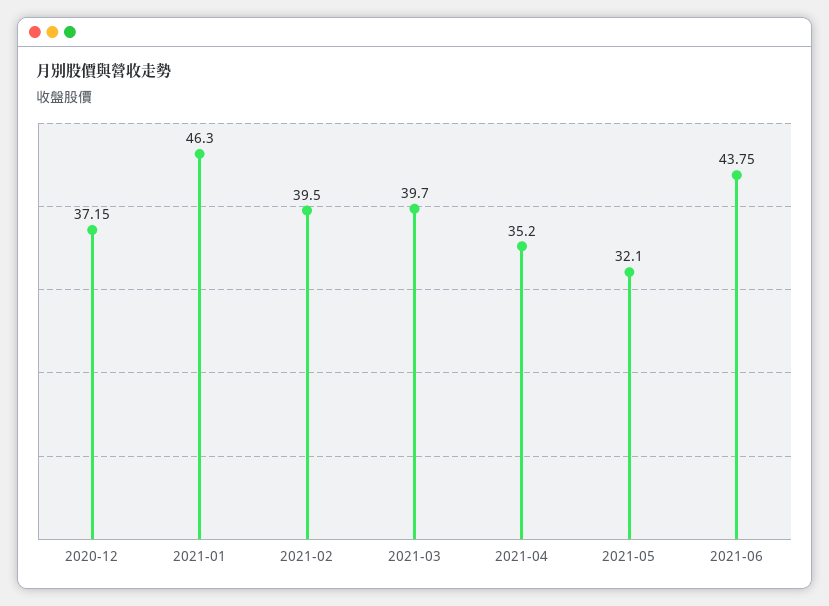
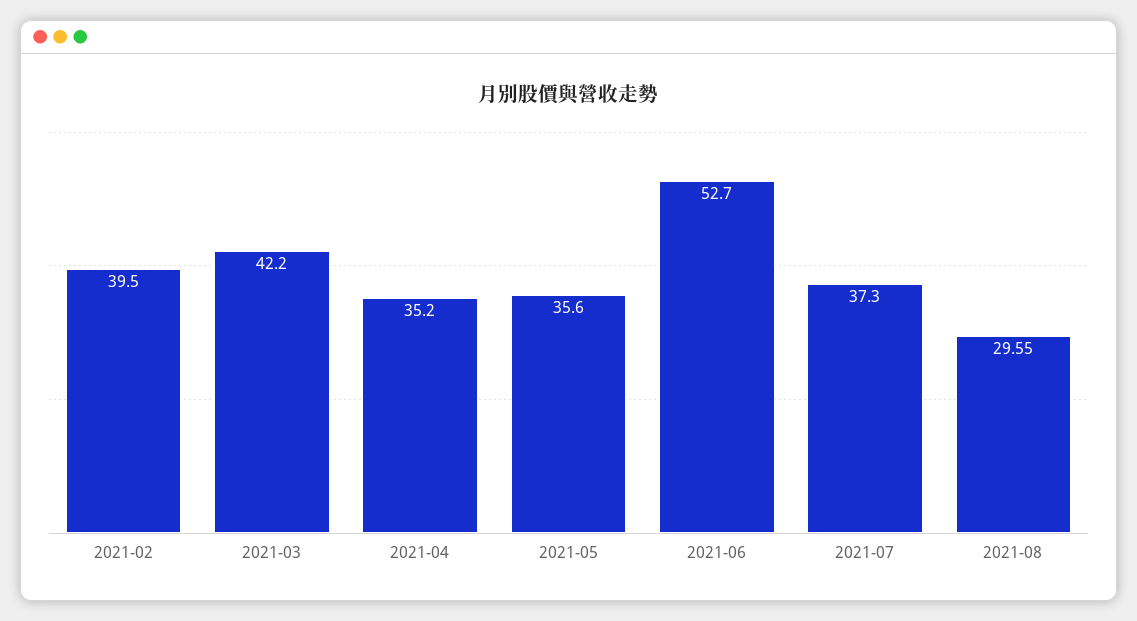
2020-12: 37.15 -> none
2021-01: 46.3 -> none
2021-03: 39.7 -> 42.2
2021-05: 32.1 -> 35.6
2021-06: 43.75 -> 52.7
2021-07: none -> 37.3
2021-08: none -> 29.55

